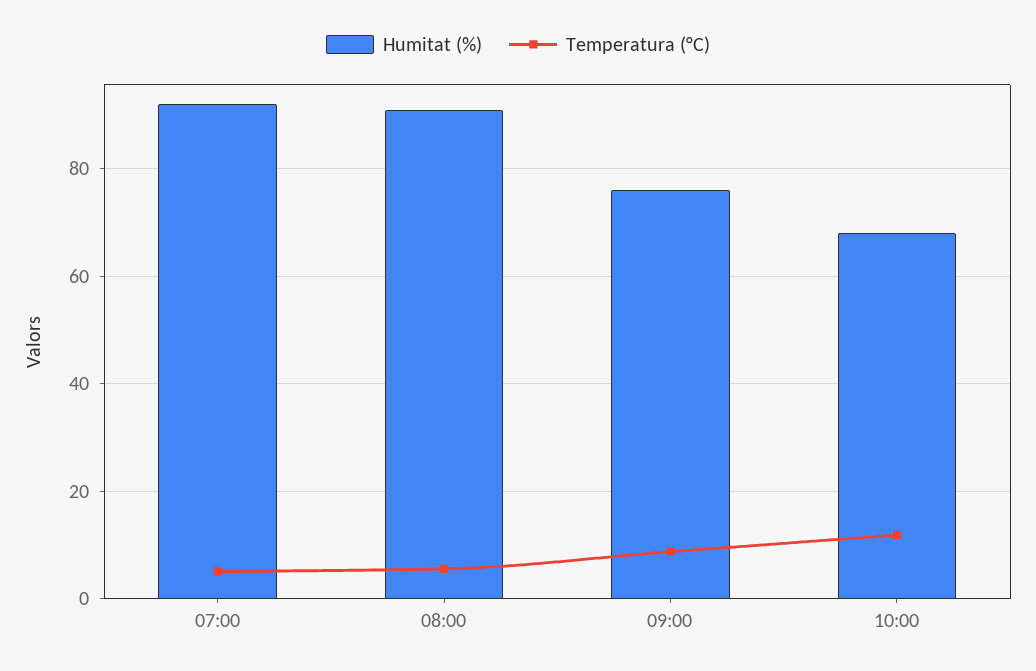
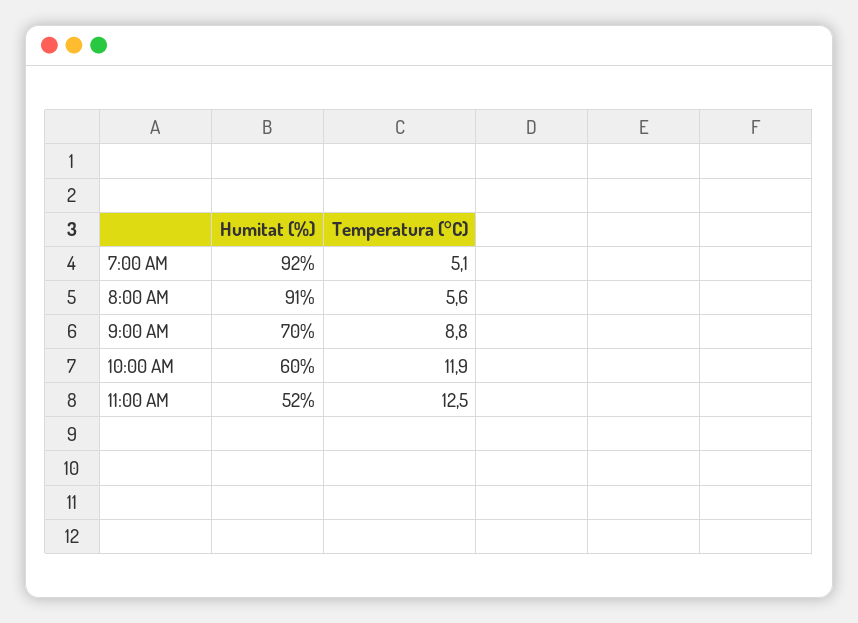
Humitat (%), 09:00: 76 -> 70
Humitat (%), 10:00: 68 -> 60
Humitat (%), 11:00 AM: none -> 52
Temperatura (°C), 11:00 AM: none -> 12.5

